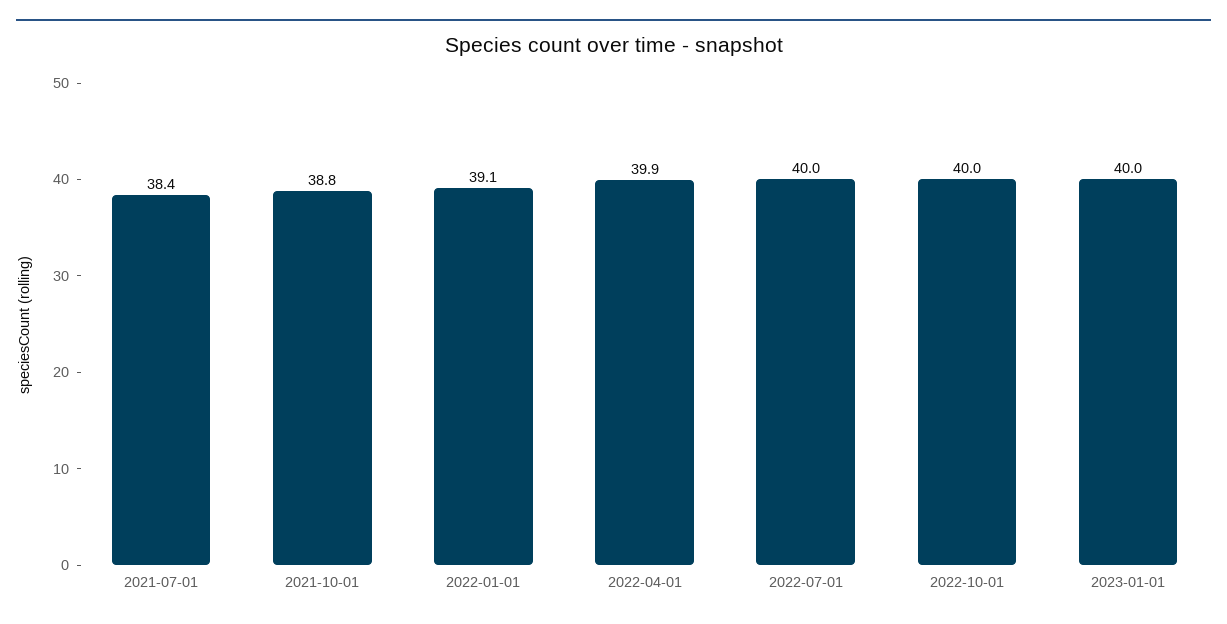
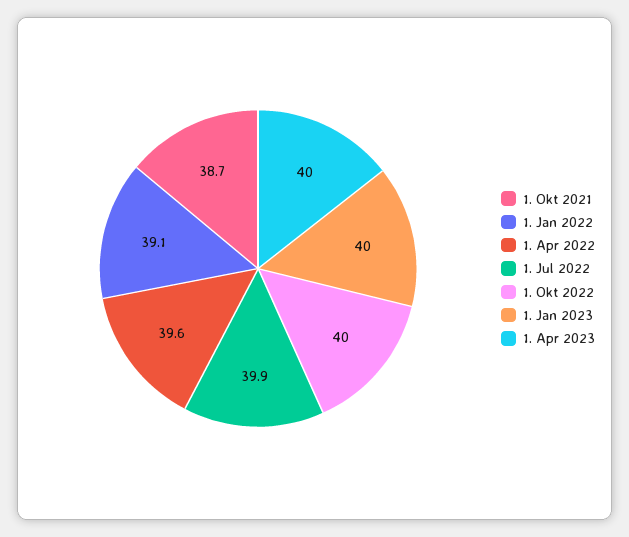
2021-07-01: 38.4 -> none
2021-10-01: 38.8 -> 38.7
2022-04-01: 39.9 -> 39.6
2022-07-01: 40 -> 39.9
1. Apr 2023: none -> 40

